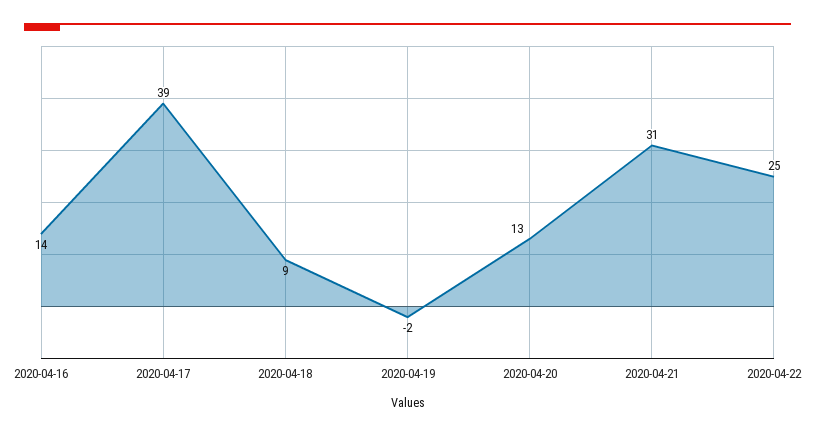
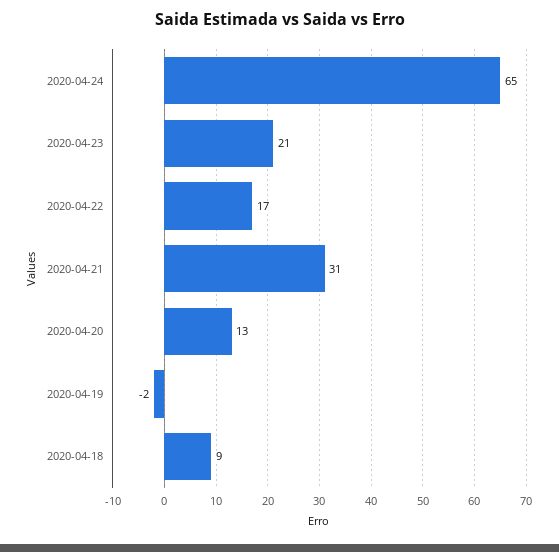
2020-04-16: 14 -> none
2020-04-17: 39 -> none
2020-04-22: 25 -> 17
2020-04-24: none -> 65
2020-04-23: none -> 21

